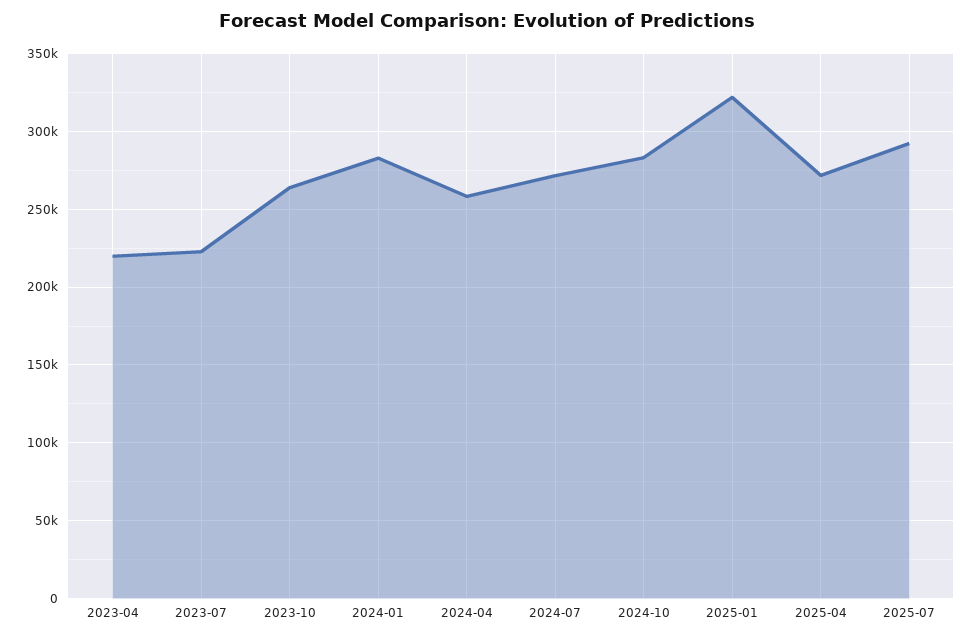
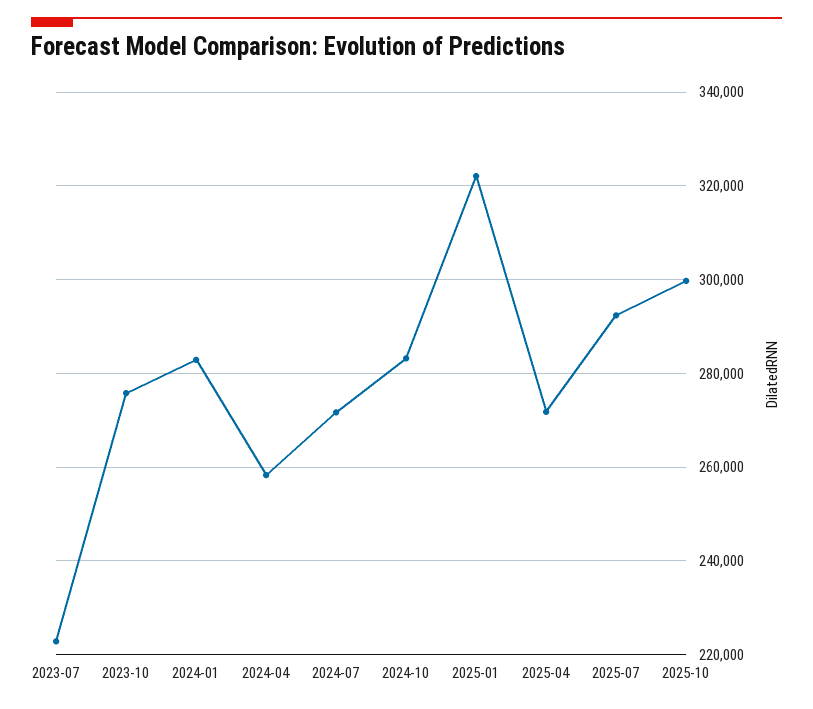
2023-04: 220000 -> none
2023-10: 265000 -> 276000
2025-10: none -> 300000

